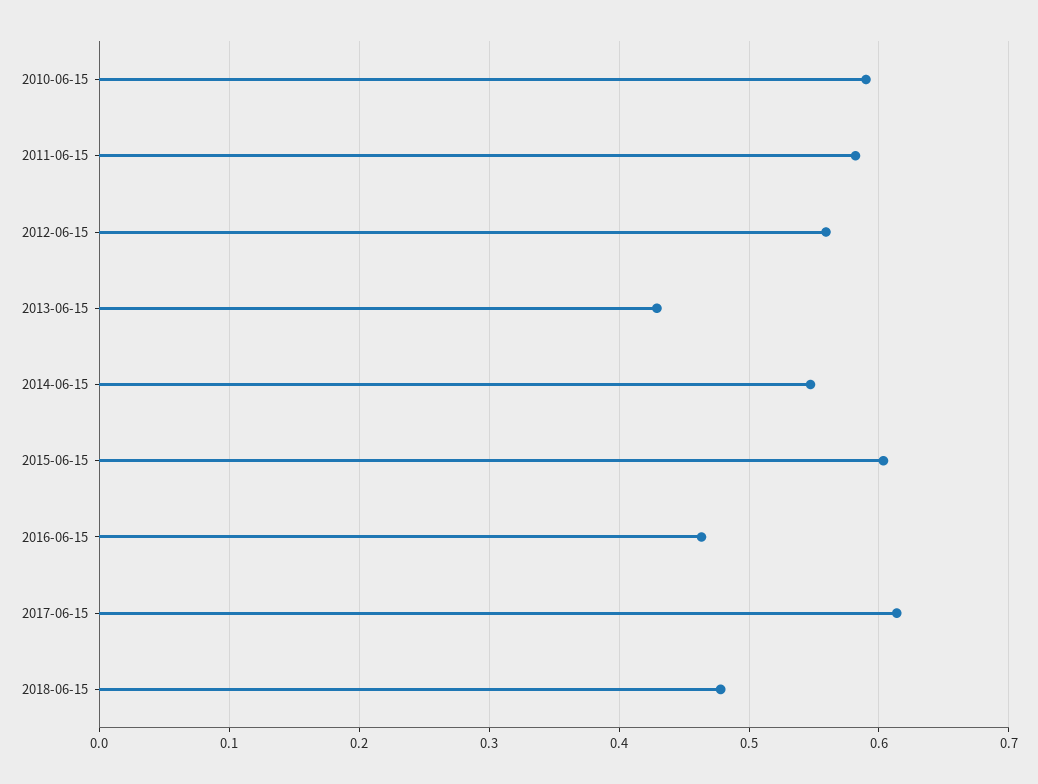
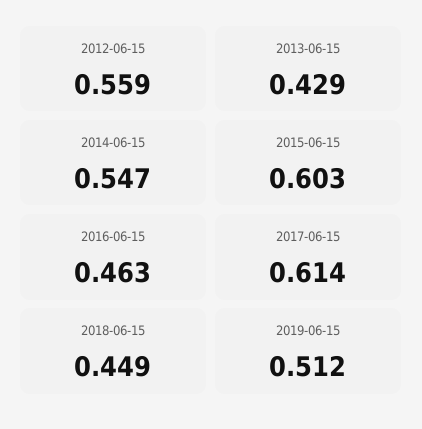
2010-06-15: 0.59 -> none
2011-06-15: 0.58 -> none
2018-06-15: 0.48 -> 0.449
2019-06-15: none -> 0.512

